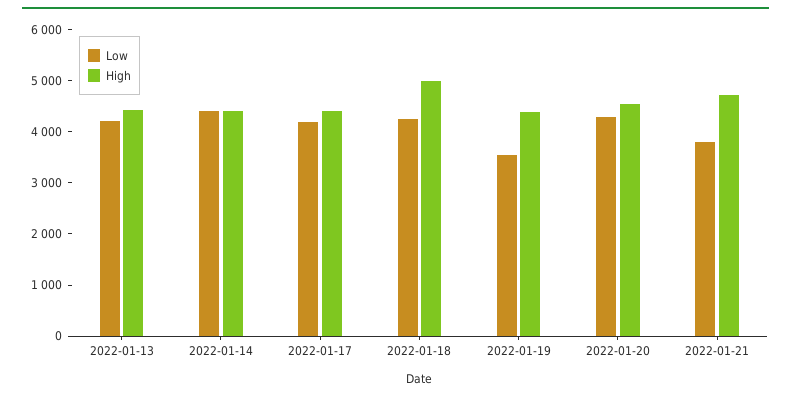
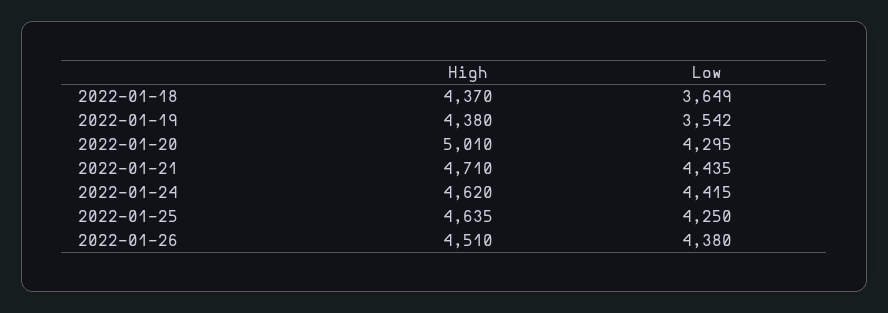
Low, 2022-01-13: 4200 -> none
High, 2022-01-13: 4400 -> none
Low, 2022-01-14: 4400 -> none
High, 2022-01-14: 4400 -> none
Low, 2022-01-17: 4200 -> none
High, 2022-01-17: 4400 -> none
Low, 2022-01-18: 4200 -> 3649
High, 2022-01-18: 5000 -> 4370
High, 2022-01-20: 4600 -> 5010
Low, 2022-01-21: 3800 -> 4435
High, 2022-01-24: none -> 4620
Low, 2022-01-24: none -> 4415
High, 2022-01-25: none -> 4635
Low, 2022-01-25: none -> 4250
High, 2022-01-26: none -> 4510
Low, 2022-01-26: none -> 4380

